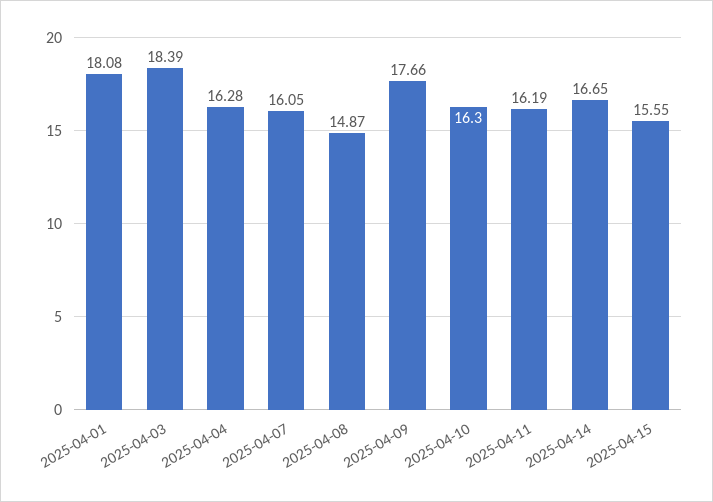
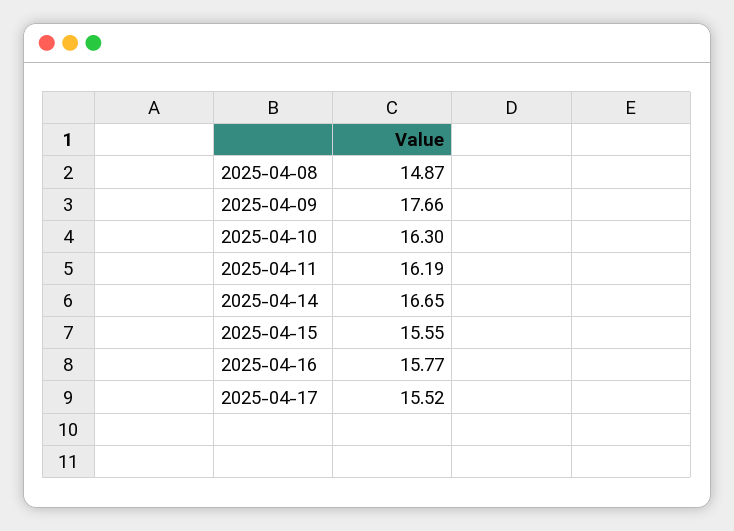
2025-04-01: 18.08 -> none
2025-04-03: 18.39 -> none
2025-04-04: 16.28 -> none
2025-04-07: 16.05 -> none
2025-04-16: none -> 15.77
2025-04-17: none -> 15.52

